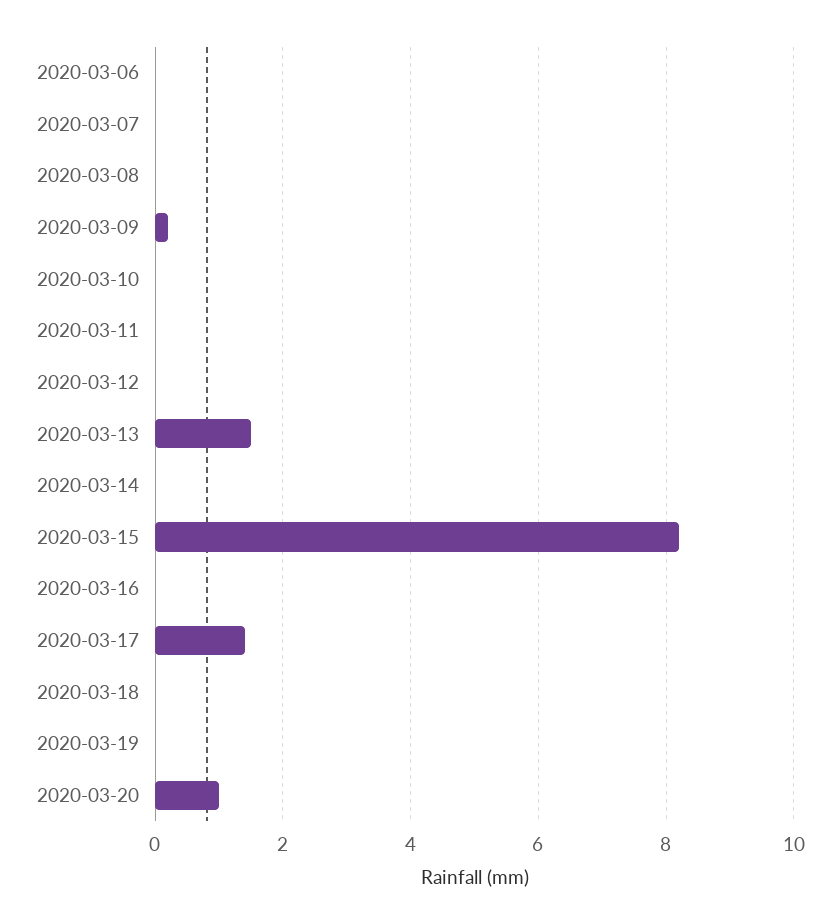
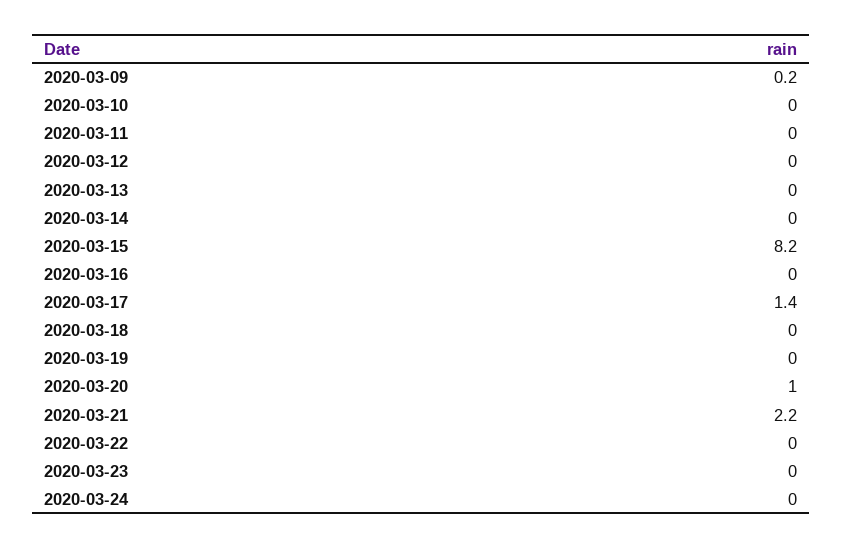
2020-03-06: 0 -> none
2020-03-07: 0 -> none
2020-03-08: 0 -> none
2020-03-13: 1.5 -> 0
2020-03-21: none -> 2.2
2020-03-22: none -> 0
2020-03-23: none -> 0
2020-03-24: none -> 0

